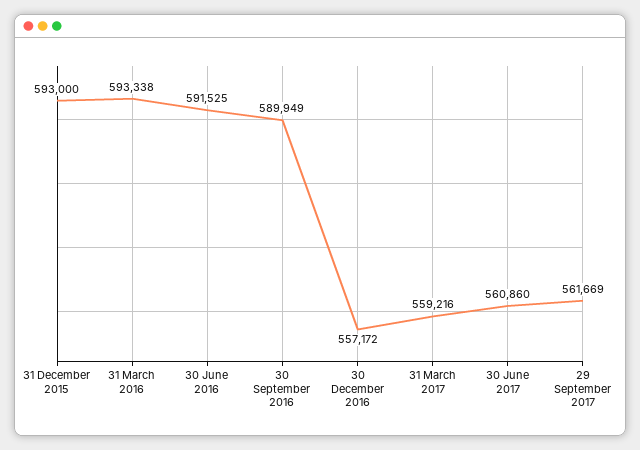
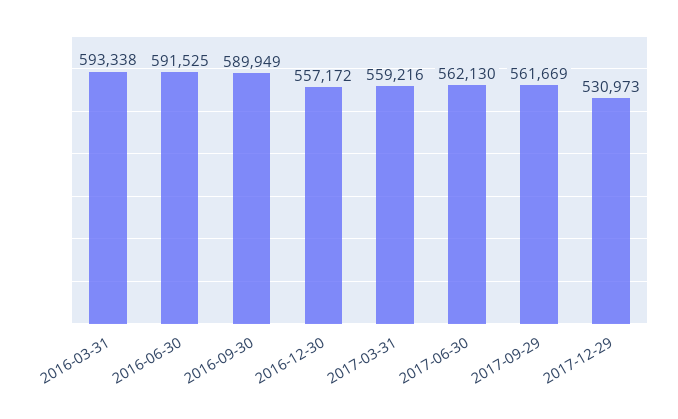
31 December 2015: 593000 -> none
30 June 2017: 560860 -> 562130
2017-12-29: none -> 530973

